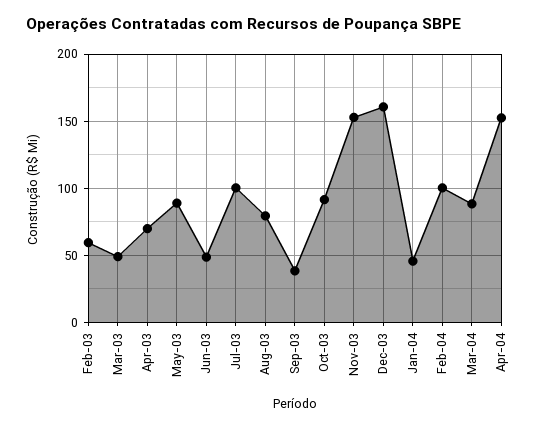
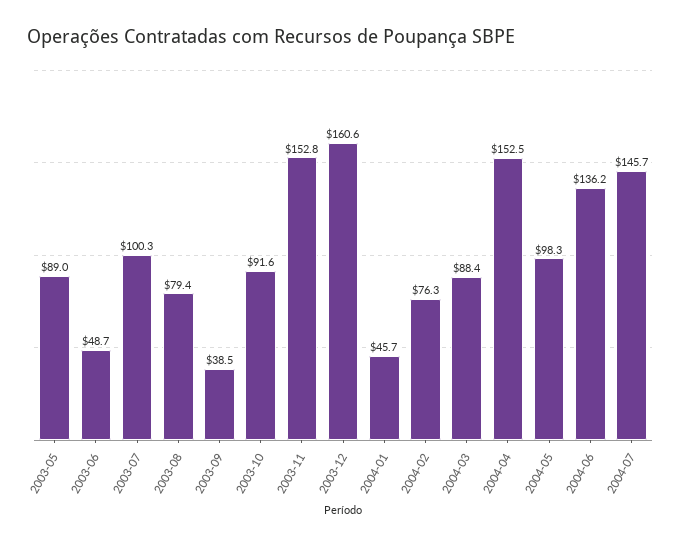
Feb-03: 60 -> none
Mar-03: 50 -> none
Apr-03: 70 -> none
Feb-04: 100 -> 76.3
2004-05: none -> 98.3
2004-06: none -> 136.2
2004-07: none -> 145.7

